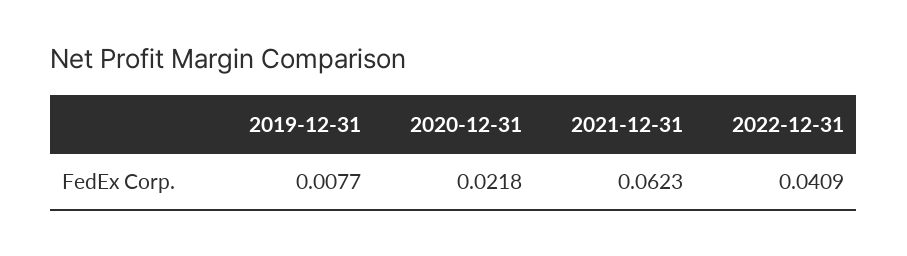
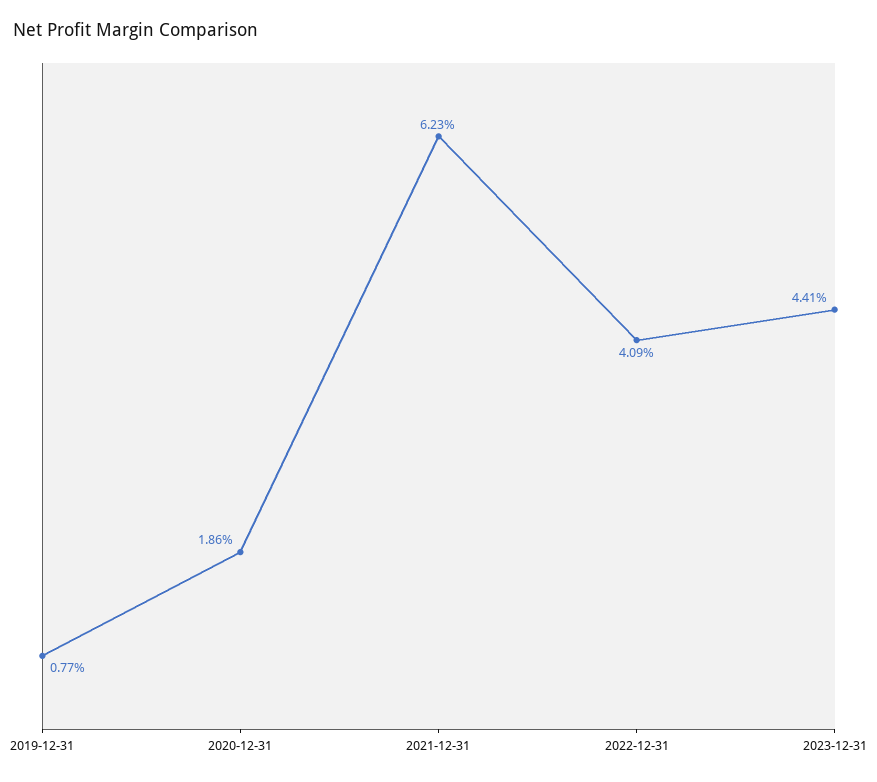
2020-12-31: 0.0218 -> 0.0186
2023-12-31: none -> 0.0441

